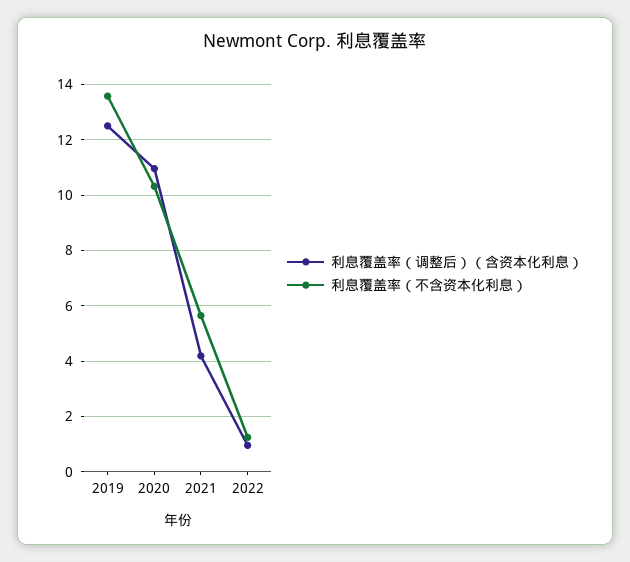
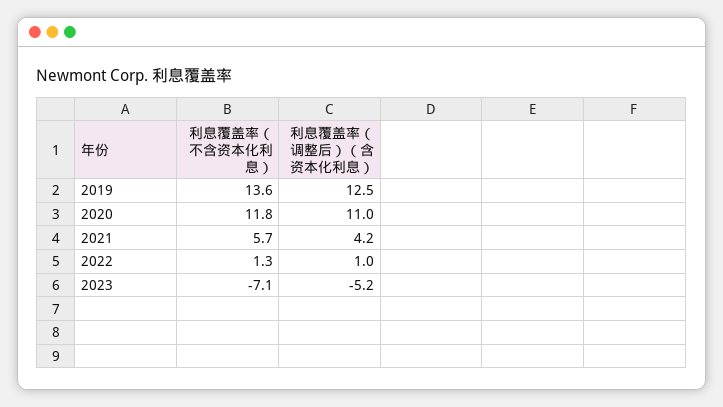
利息覆盖率（不含资本化利息）, 2020: 10.25 -> 11.8
利息覆盖率（不含资本化利息）, 2023: none -> -7.1
利息覆盖率（调整后）（含资本化利息）, 2023: none -> -5.2

